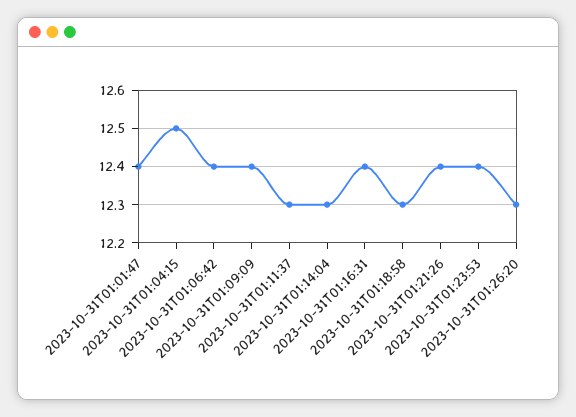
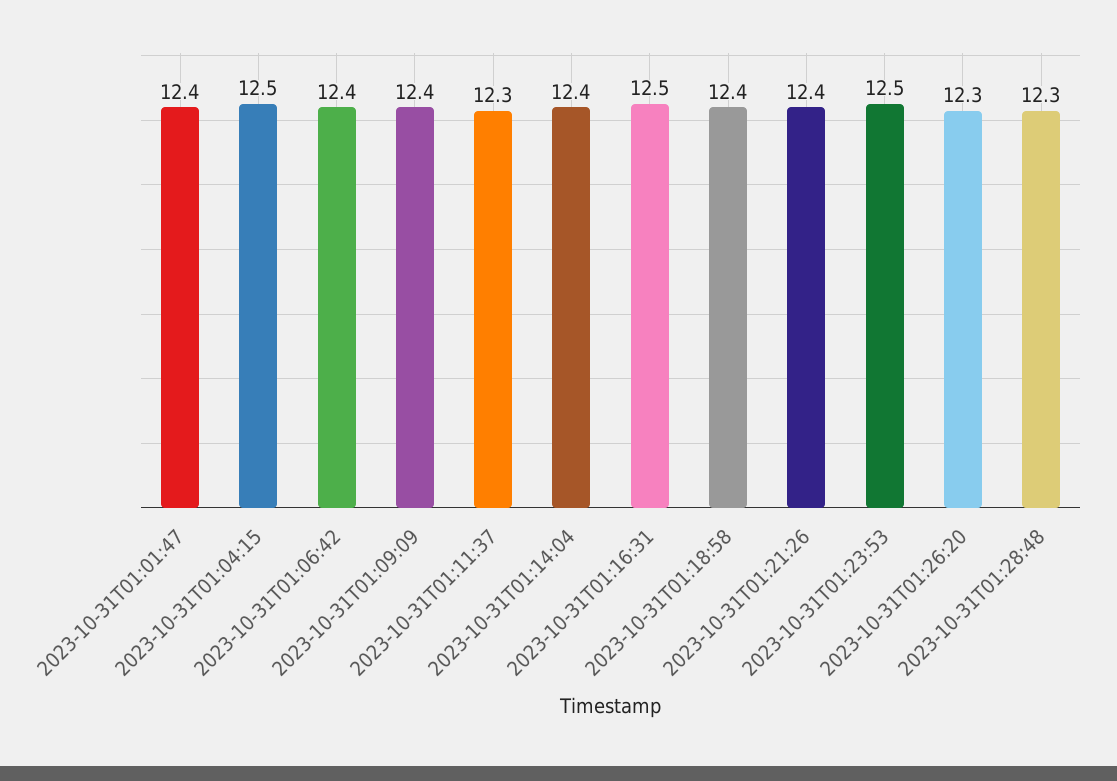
2023-10-31T01:14:04: 12.3 -> 12.4
2023-10-31T01:16:31: 12.4 -> 12.5
2023-10-31T01:18:58: 12.3 -> 12.4
2023-10-31T01:23:53: 12.4 -> 12.5
2023-10-31T01:28:48: none -> 12.3

